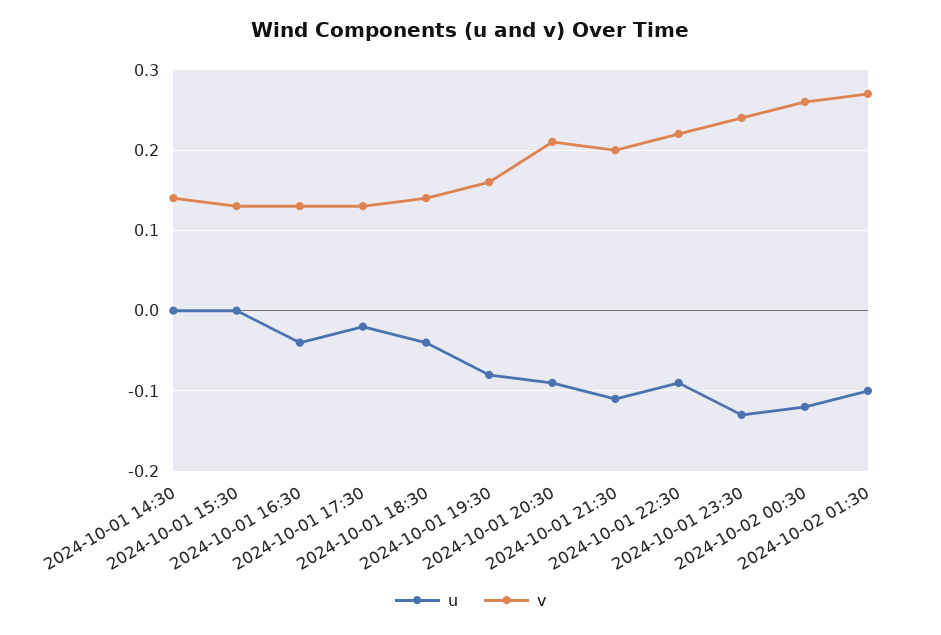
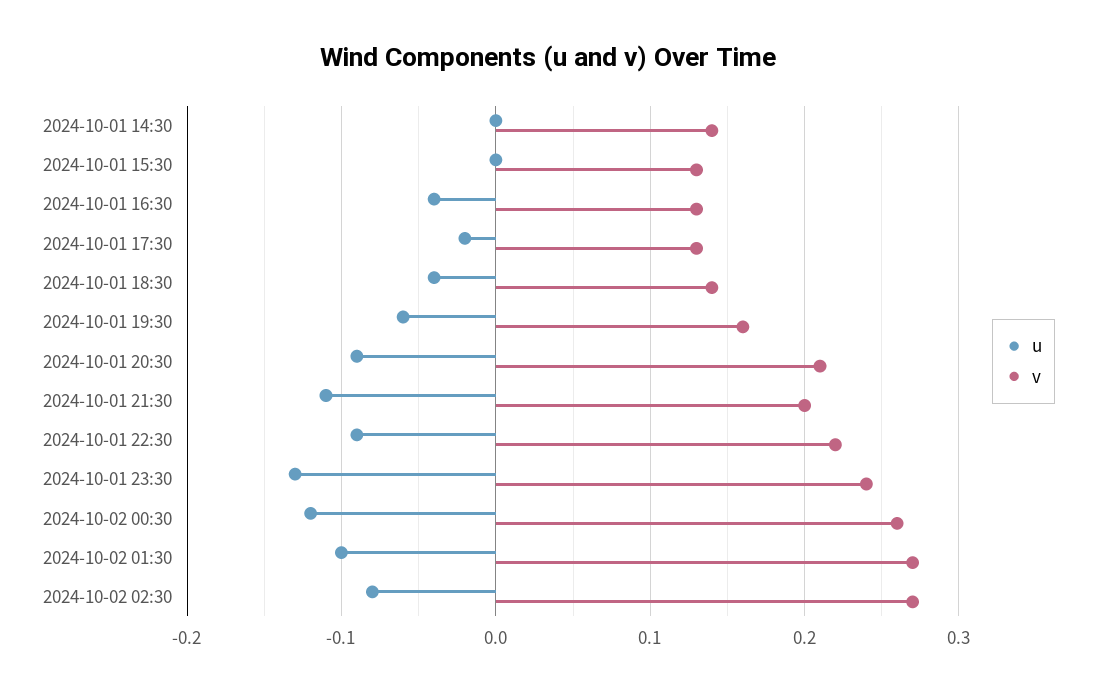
u, 2024-10-01 19:30: -0.08 -> -0.06
u, 2024-10-02 02:30: none -> -0.08
v, 2024-10-02 02:30: none -> 0.27

